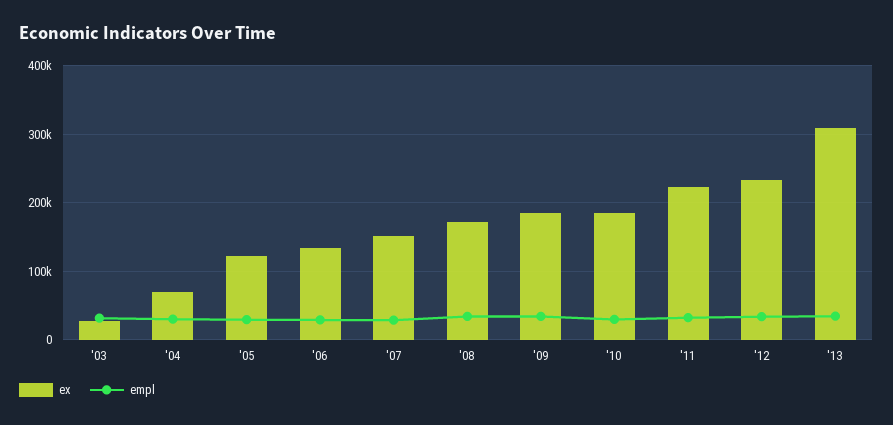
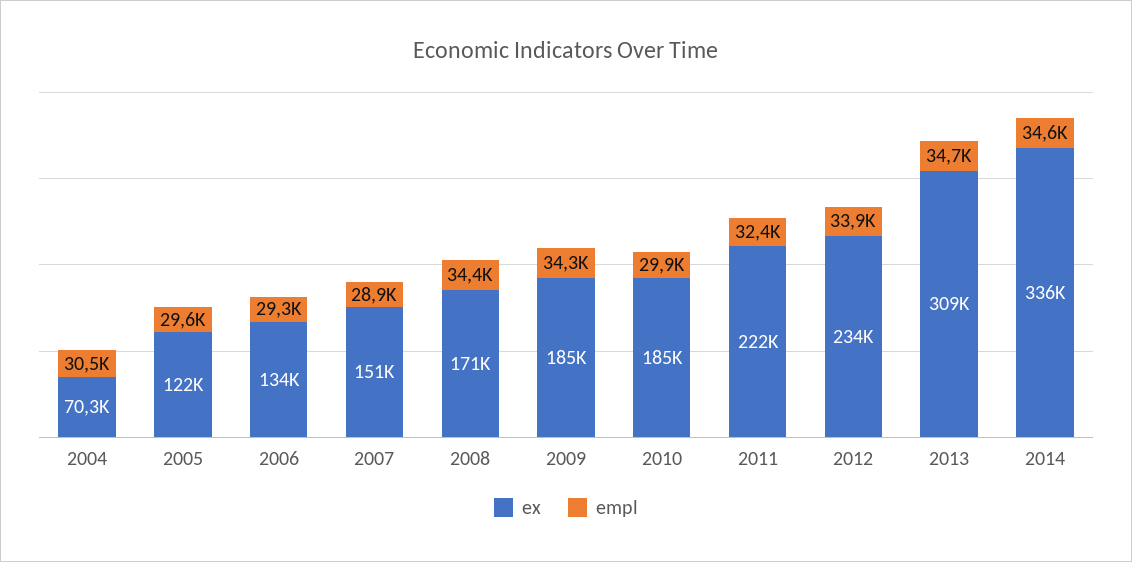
ex, '03: 30000 -> none
empl, '03: 30000 -> none
ex, 2014: none -> 336000
empl, 2014: none -> 34600

